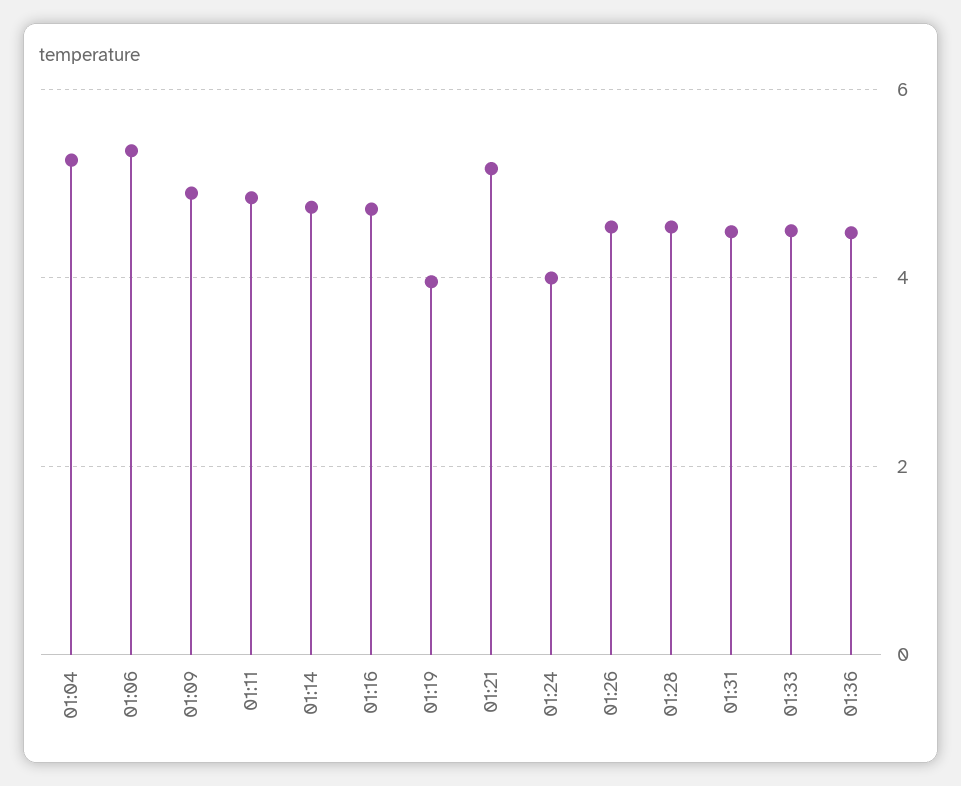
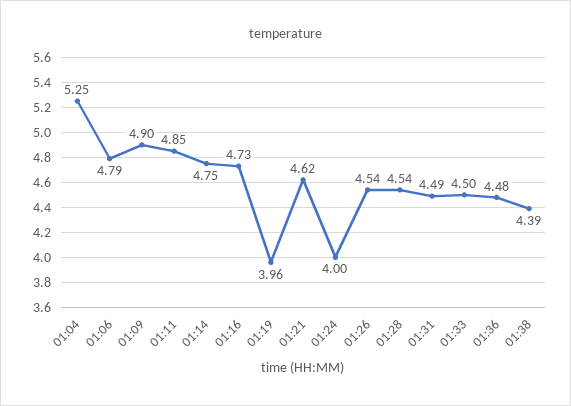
01:06: 5.4 -> 4.79
01:21: 5.2 -> 4.62
01:38: none -> 4.39

